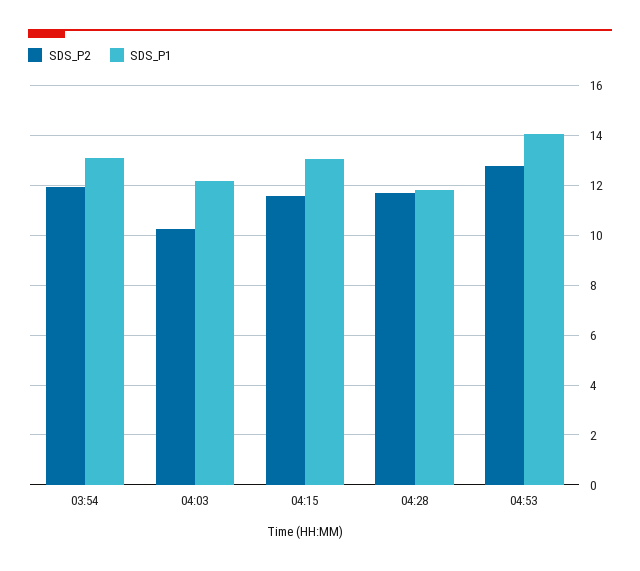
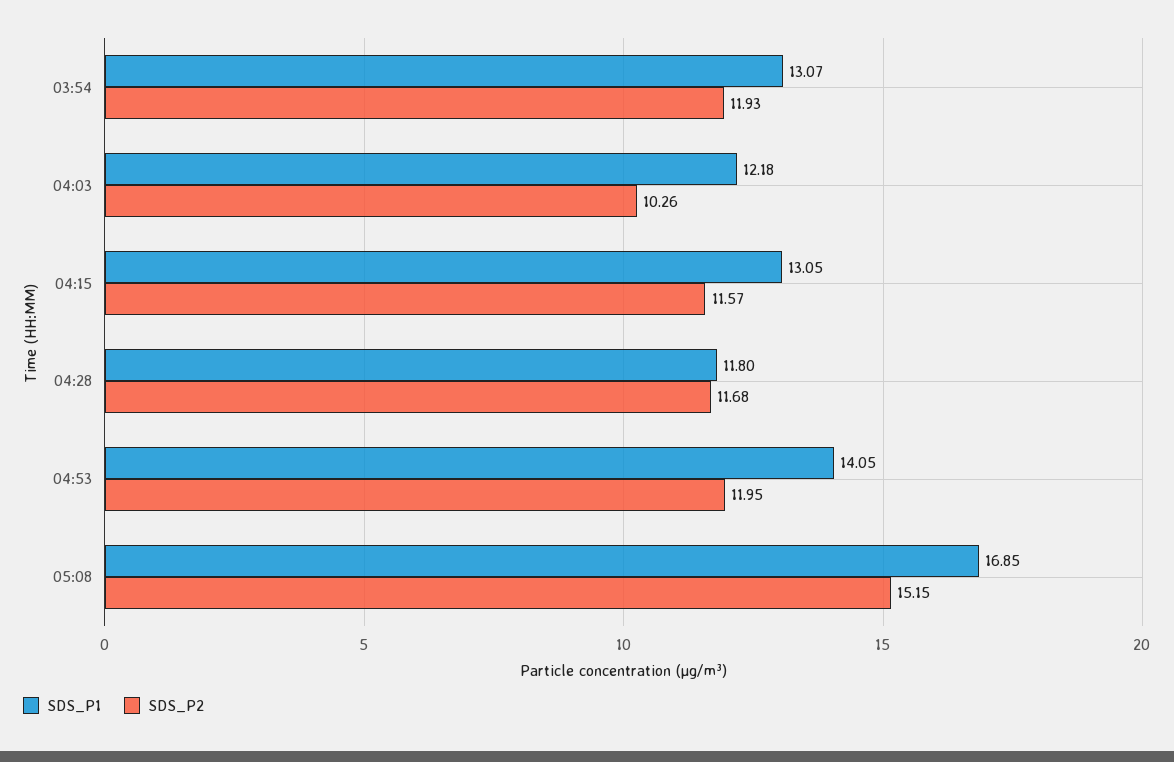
SDS_P2, 04:53: 12.75 -> 11.95
SDS_P1, 05:08: none -> 16.85
SDS_P2, 05:08: none -> 15.15

